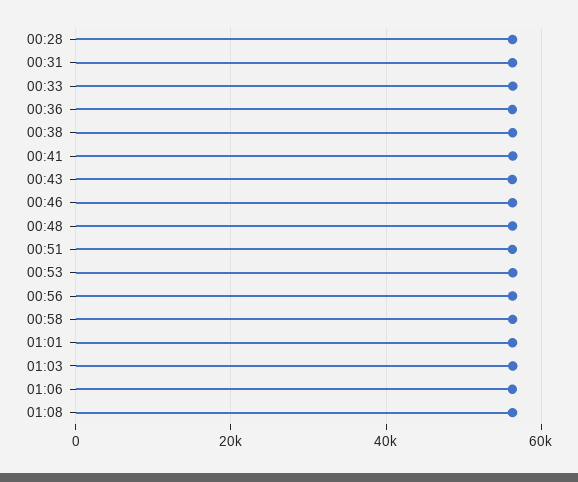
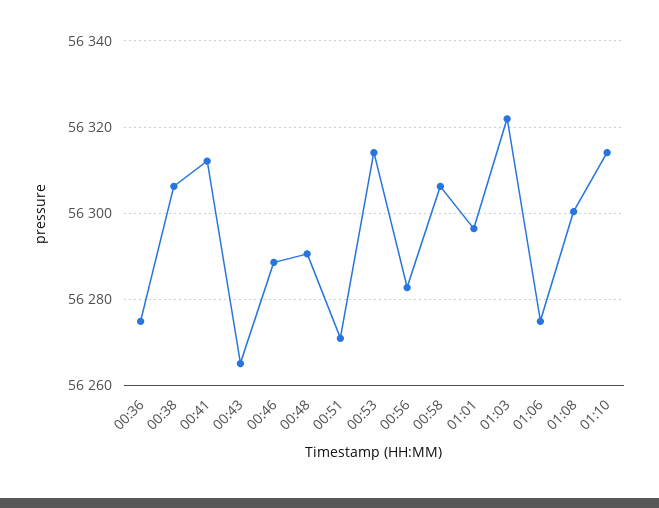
00:28: 56000 -> none
00:31: 56000 -> none
00:33: 56000 -> none
01:10: none -> 56314

